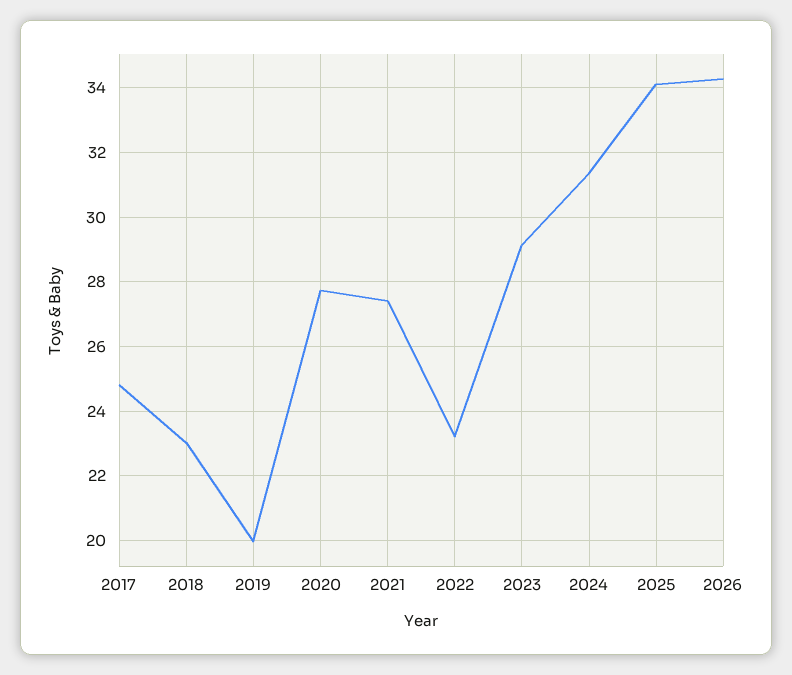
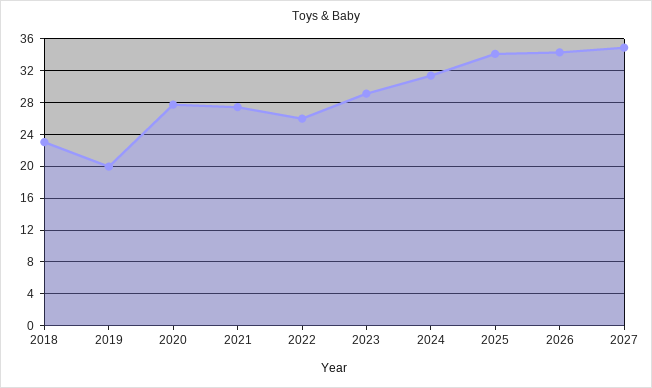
2017: 24.8 -> none
2022: 23.2 -> 26
2027: none -> 35

